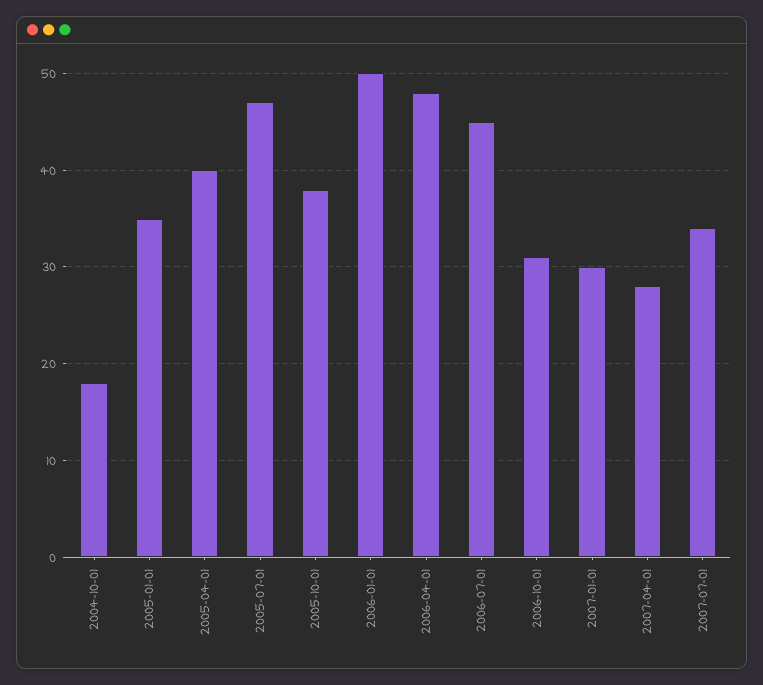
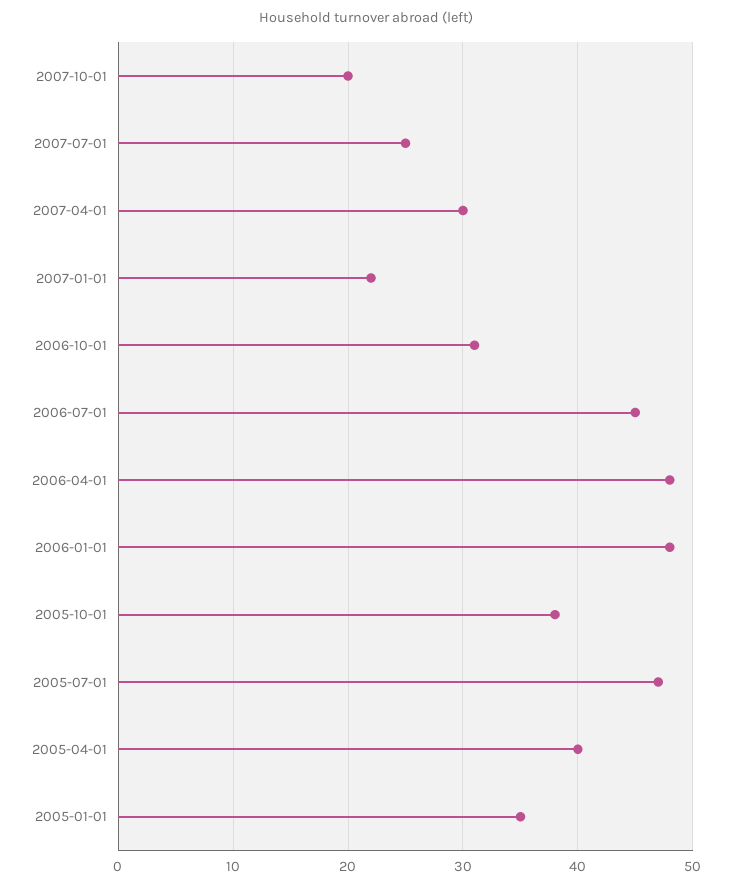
2004-10-01: 18 -> none
2006-01-01: 50 -> 48
2007-01-01: 30 -> 22
2007-04-01: 28 -> 30
2007-07-01: 34 -> 25
2007-10-01: none -> 20

